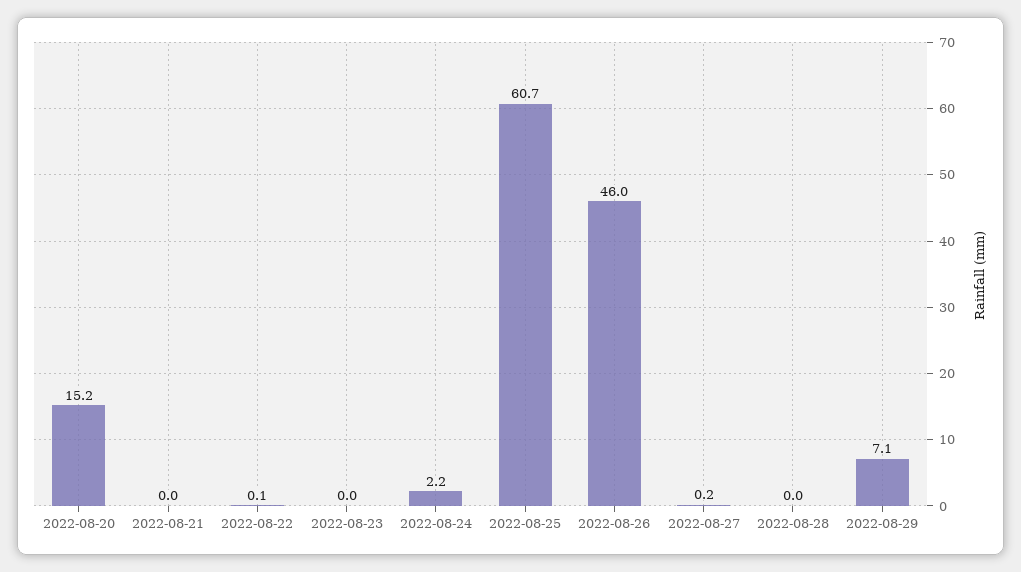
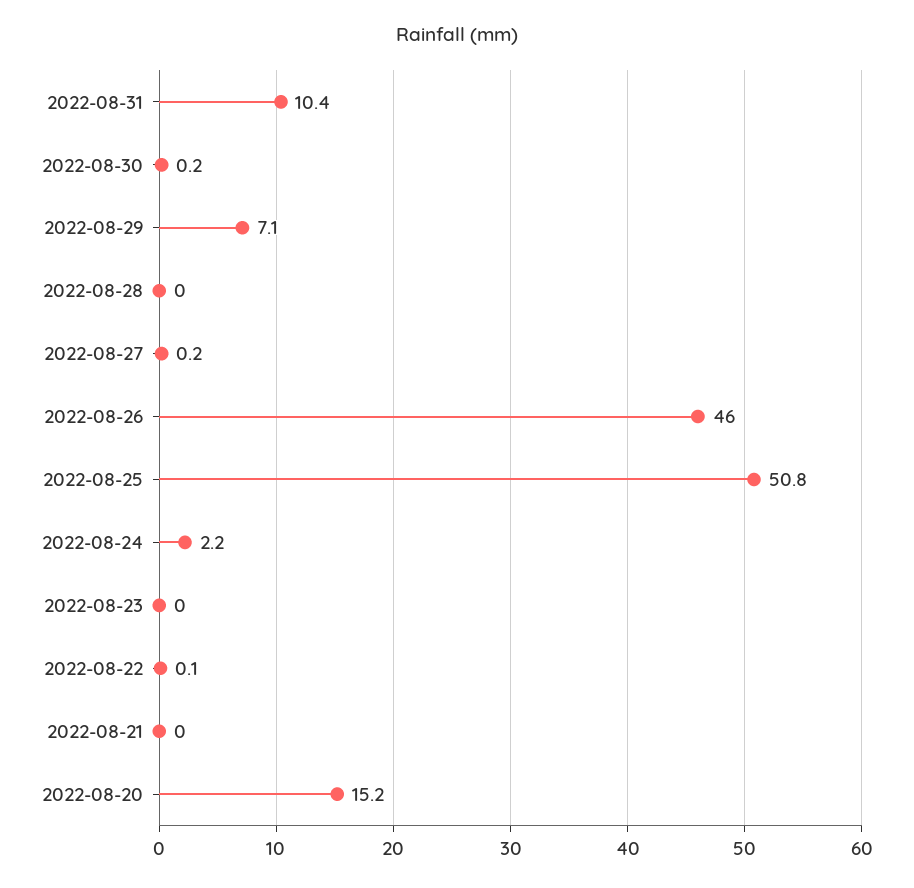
2022-08-25: 60.7 -> 50.8
2022-08-31: none -> 10.4
2022-08-30: none -> 0.2

